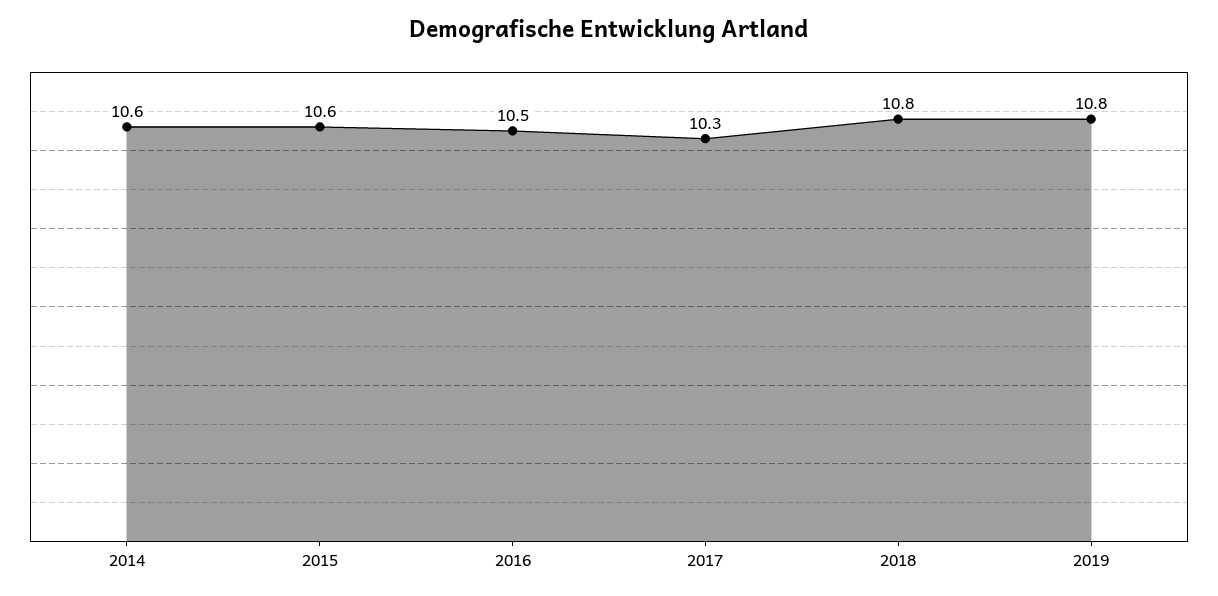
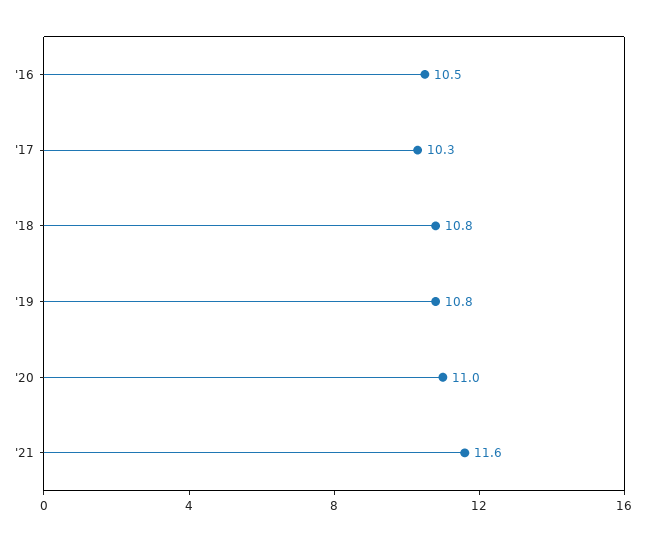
2014: 10.6 -> none
2015: 10.6 -> none
'20: none -> 11
'21: none -> 11.6

